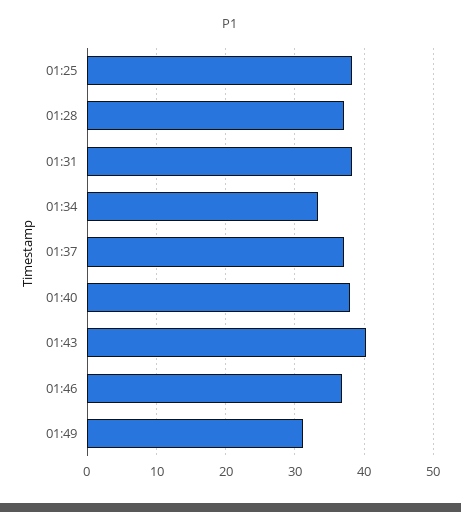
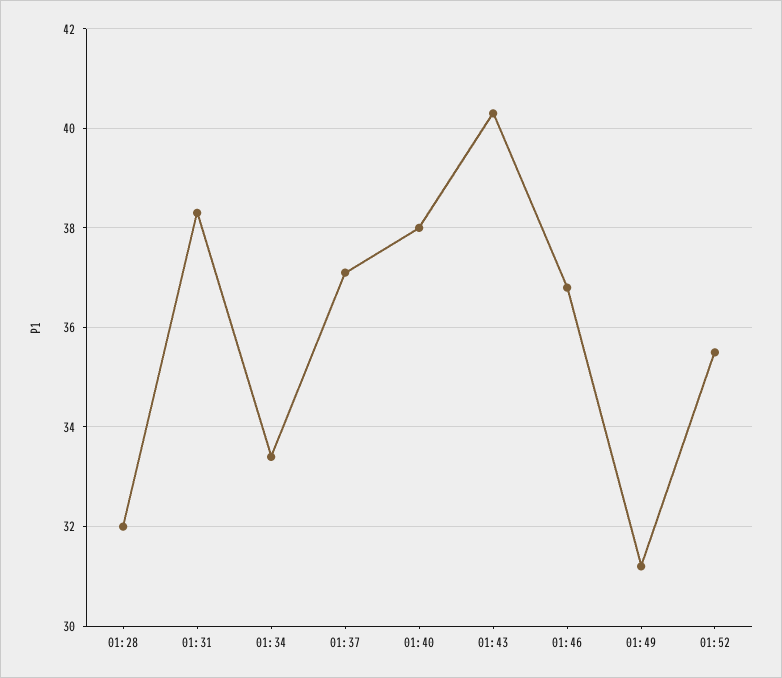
01:25: 38 -> none
01:28: 37 -> 32
01:52: none -> 35.5

